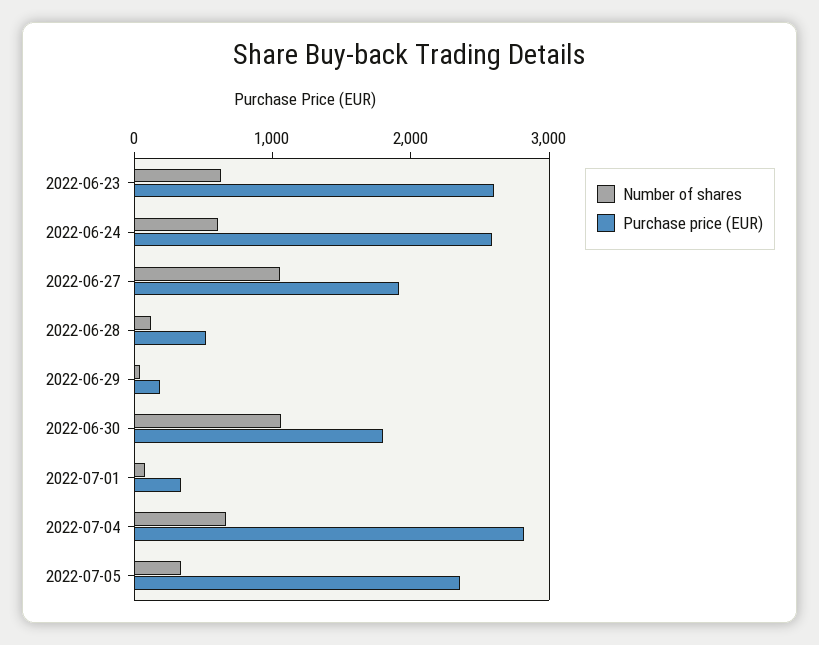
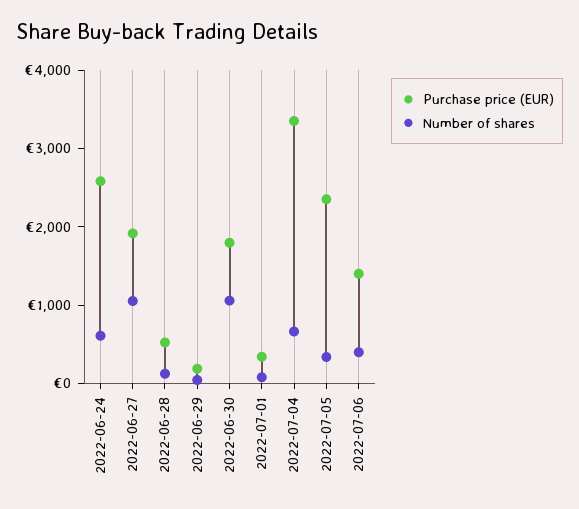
Number of shares, 2022-06-23: 600 -> none
Purchase price (EUR), 2022-06-23: 2600 -> none
Purchase price (EUR), 2022-07-04: 2800 -> 3400
Purchase price (EUR), 2022-07-06: none -> 1400
Number of shares, 2022-07-06: none -> 400

